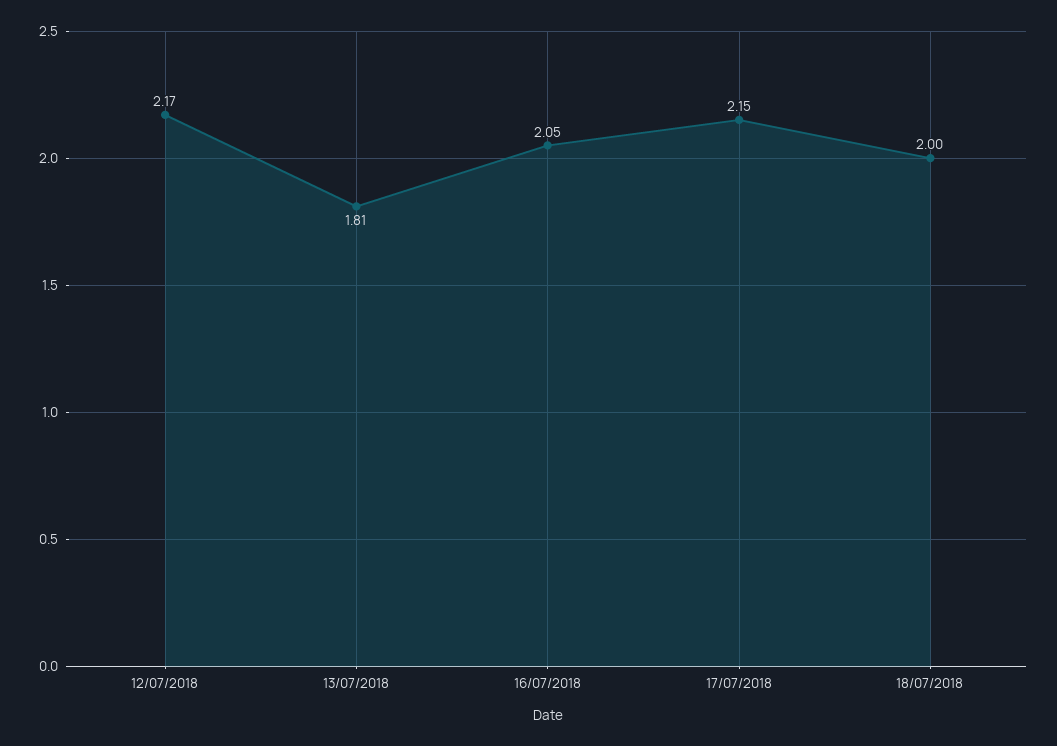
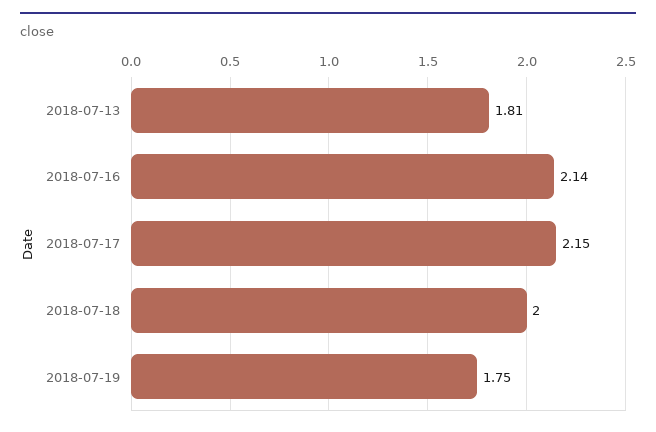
12/07/2018: 2.17 -> none
16/07/2018: 2.05 -> 2.14
2018-07-19: none -> 1.75

